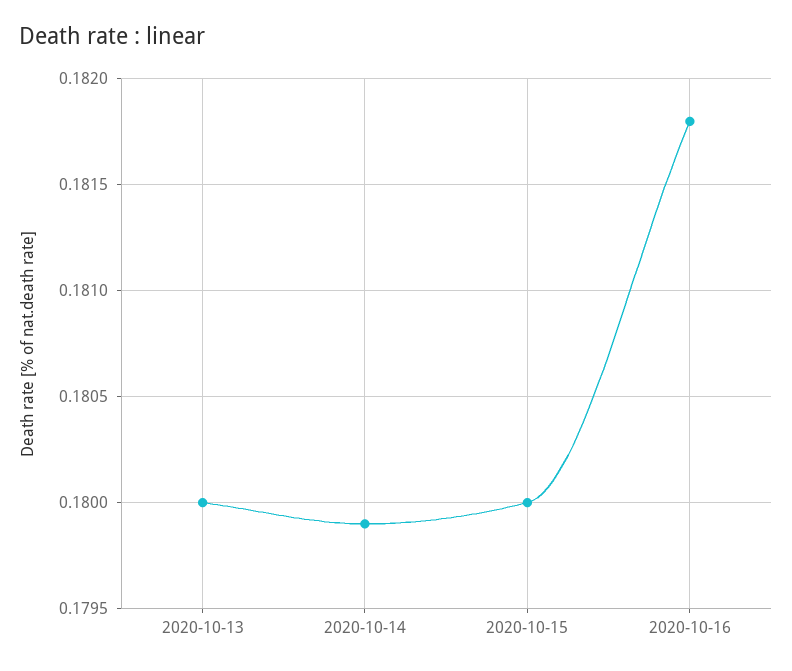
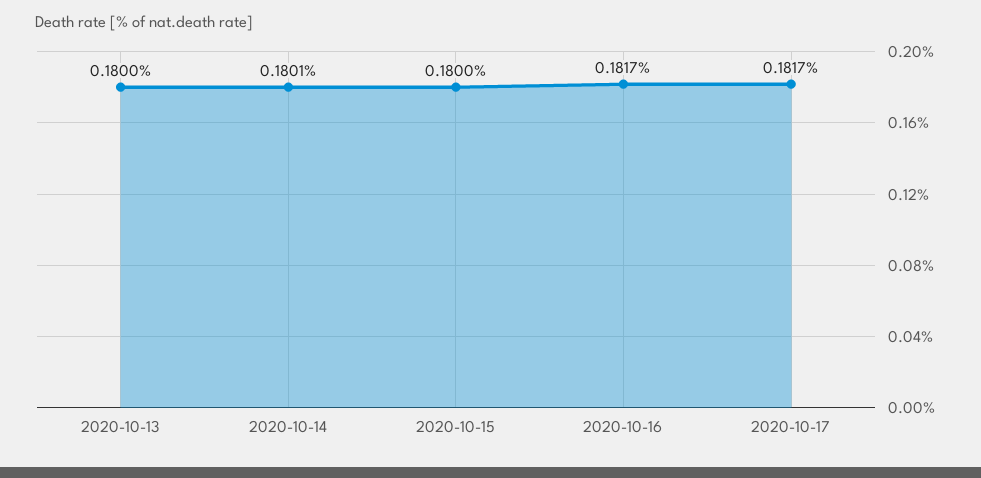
2020-10-14: 0.1799 -> 0.1801
2020-10-16: 0.1818 -> 0.1817
2020-10-17: none -> 0.1817

